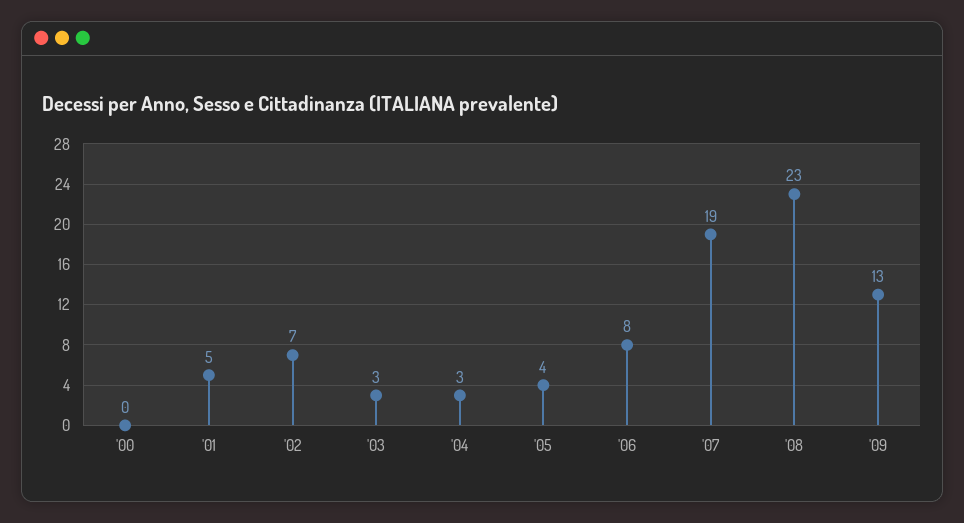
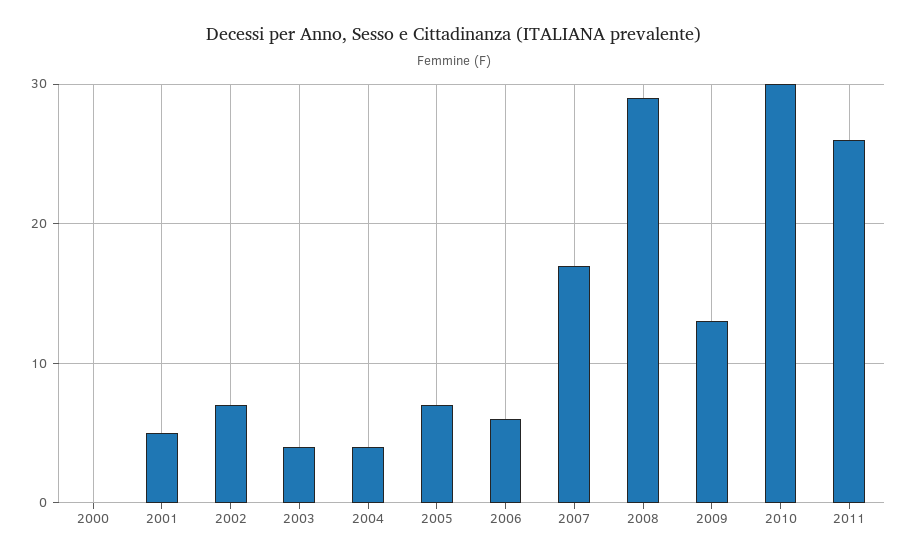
'03: 3 -> 4
'04: 3 -> 4
'05: 4 -> 7
'06: 8 -> 6
'07: 19 -> 17
'08: 23 -> 29
2010: none -> 30
2011: none -> 26

